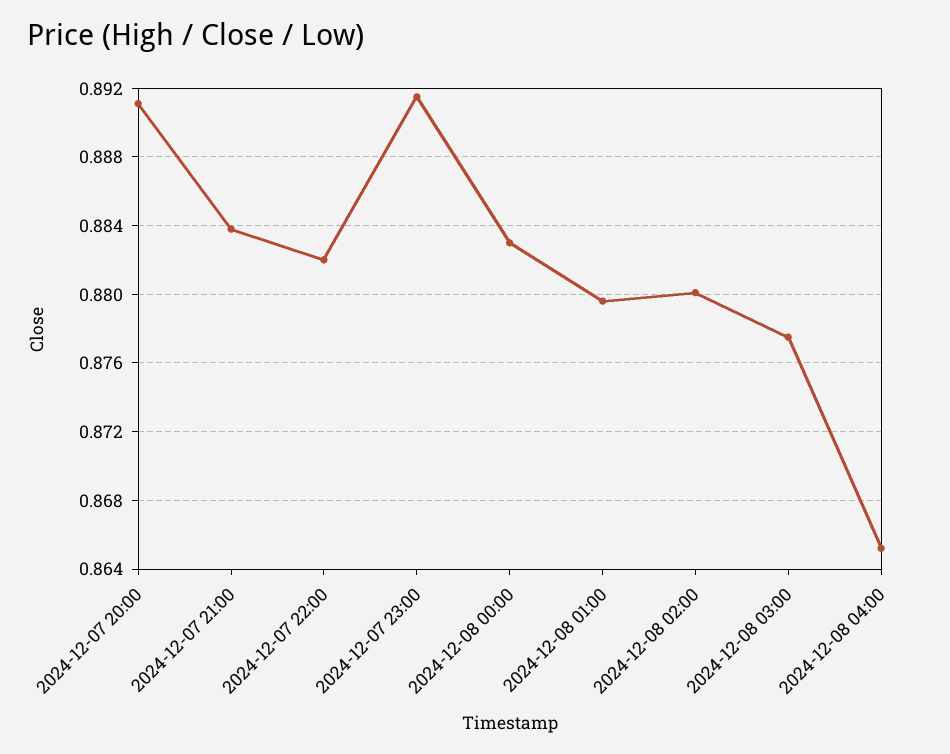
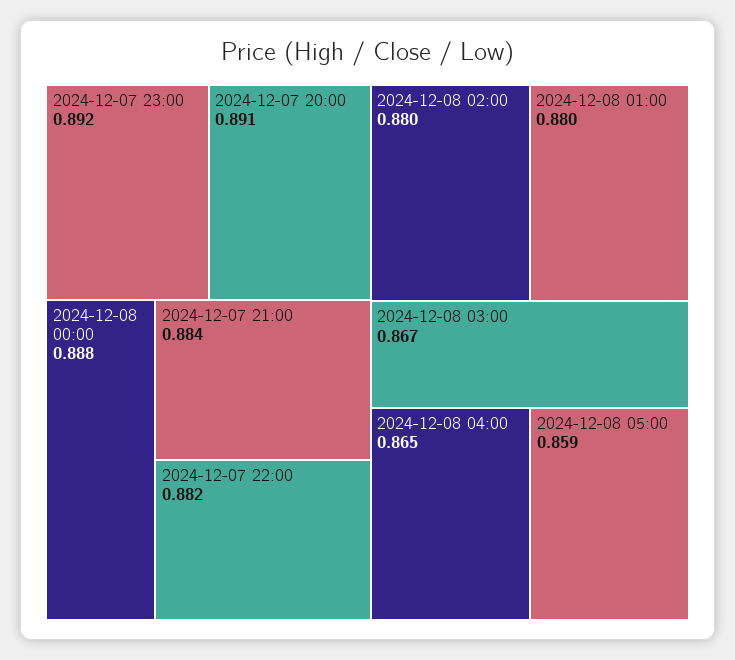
2024-12-08 00:00: 0.883 -> 0.888
2024-12-08 03:00: 0.8775 -> 0.867
2024-12-08 05:00: none -> 0.859

